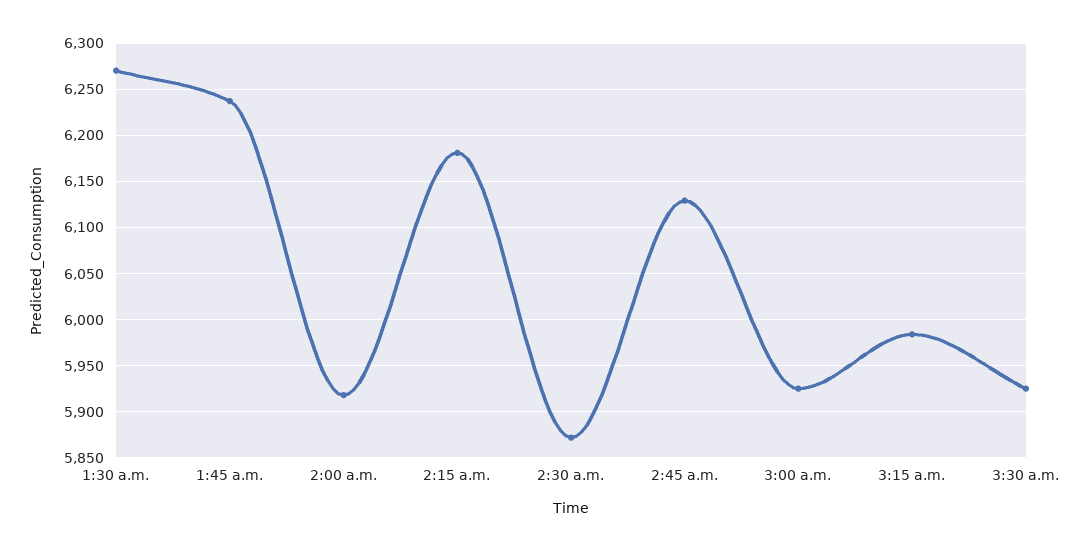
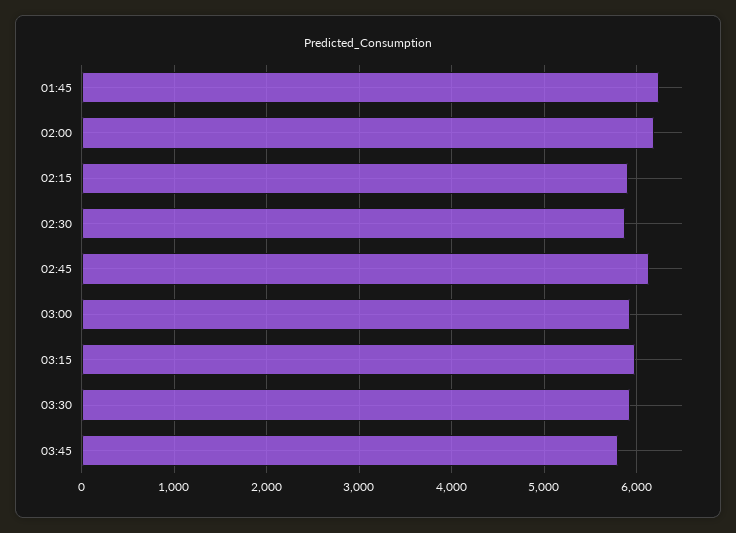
1:30 a.m.: 6270 -> none
2:00 a.m.: 5920 -> 6200
2:15 a.m.: 6180 -> 5900
03:45: none -> 5800

